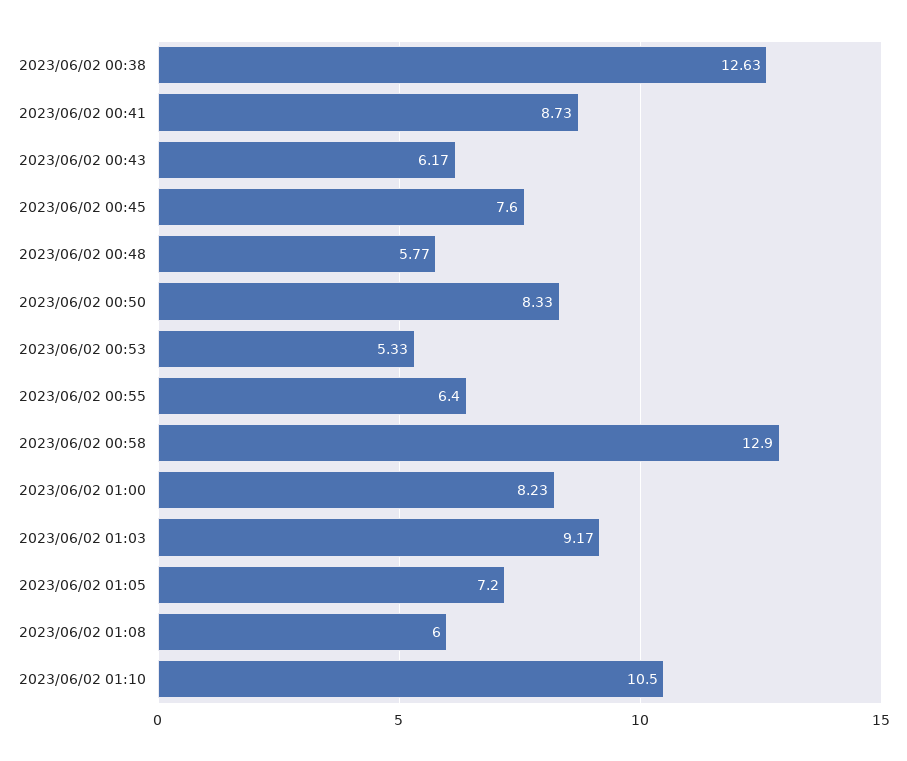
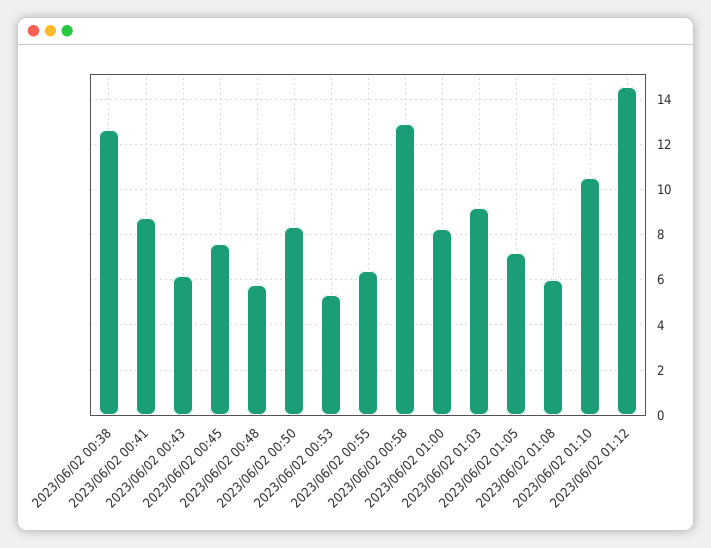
2023/06/02 01:12: none -> 14.5

